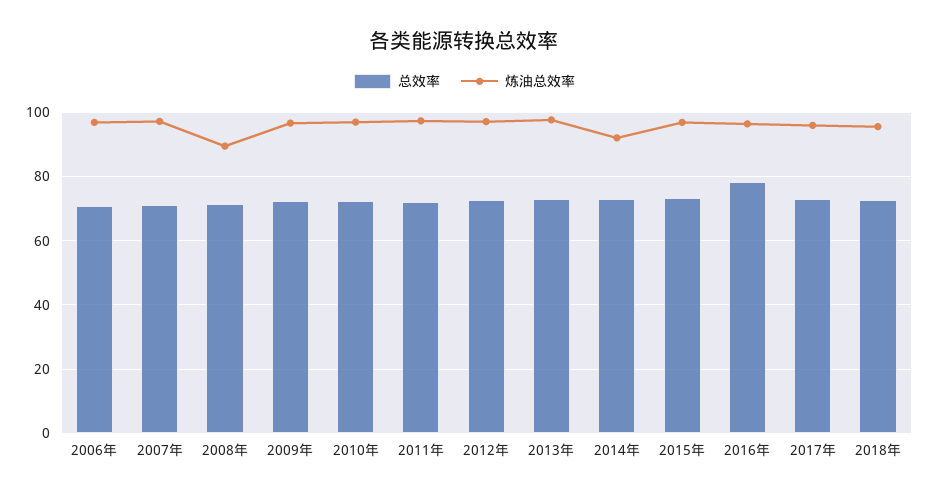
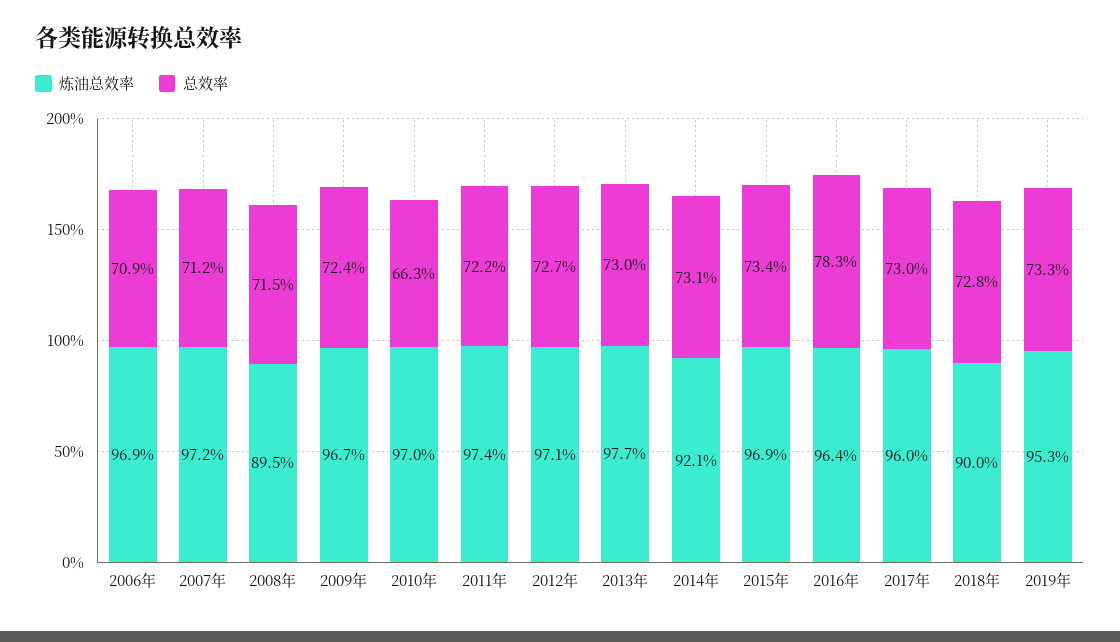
总效率, 2010年: 72 -> 66.3
炼油总效率, 2018年: 96 -> 90
炼油总效率, 2019年: none -> 95.3
总效率, 2019年: none -> 73.3

